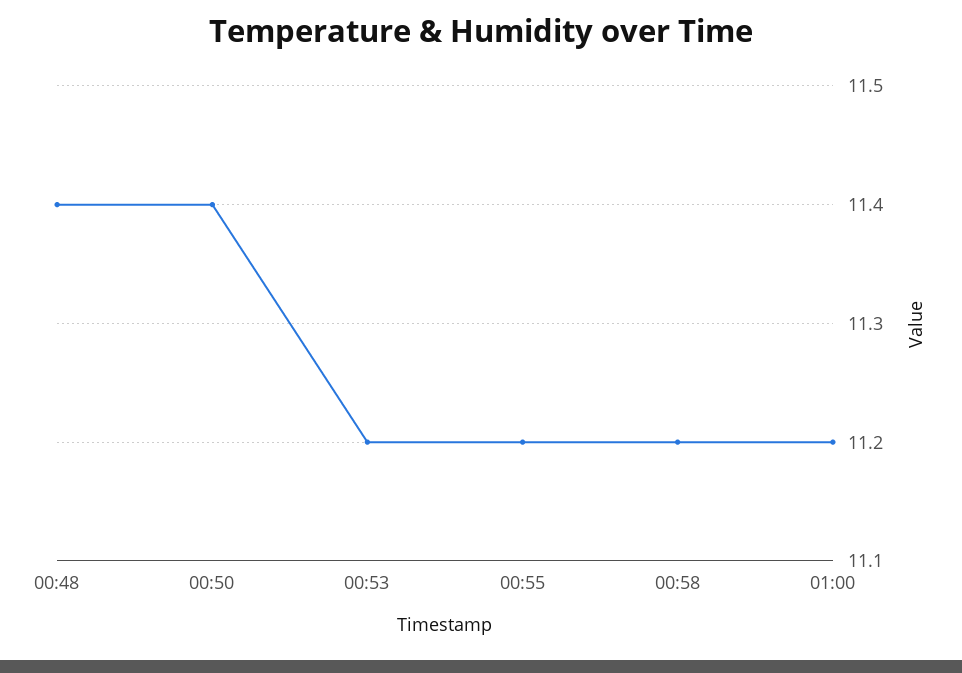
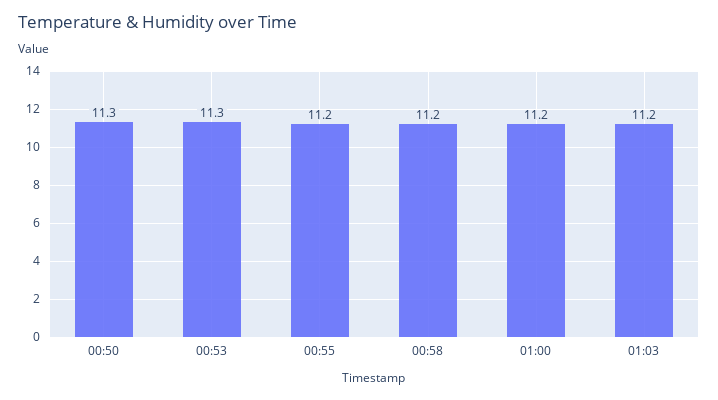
00:48: 11.4 -> none
00:50: 11.4 -> 11.3
00:53: 11.2 -> 11.3
01:03: none -> 11.2

